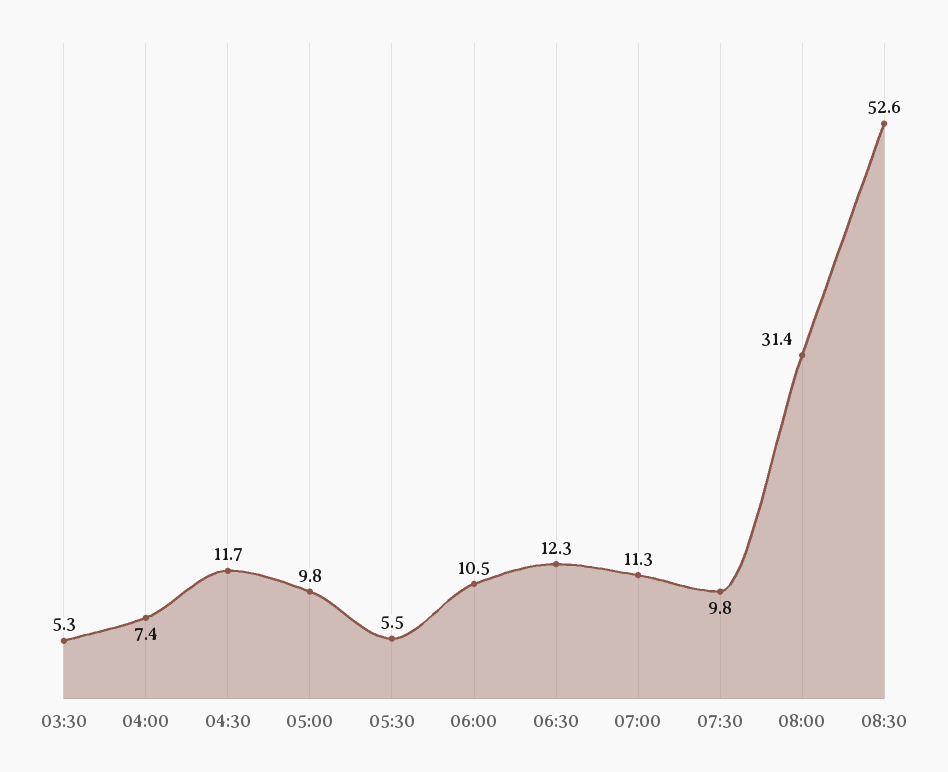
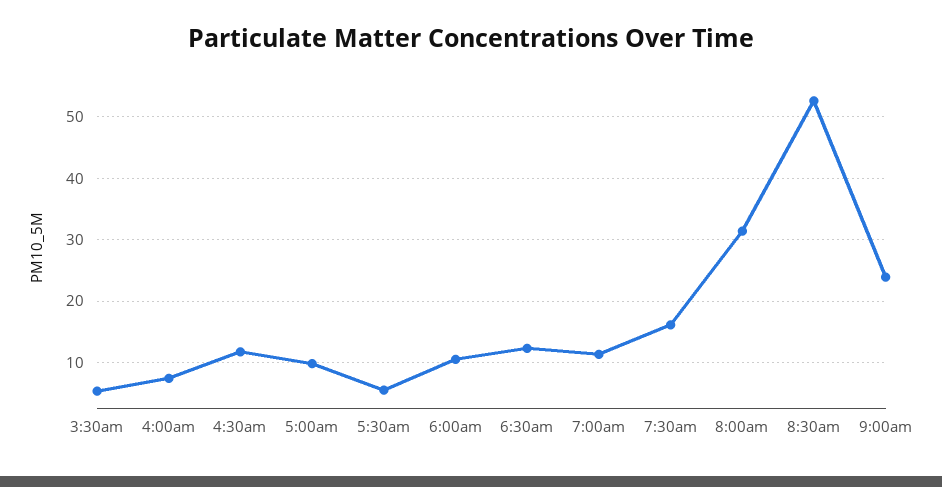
07:30: 9.8 -> 16
9:00am: none -> 24

